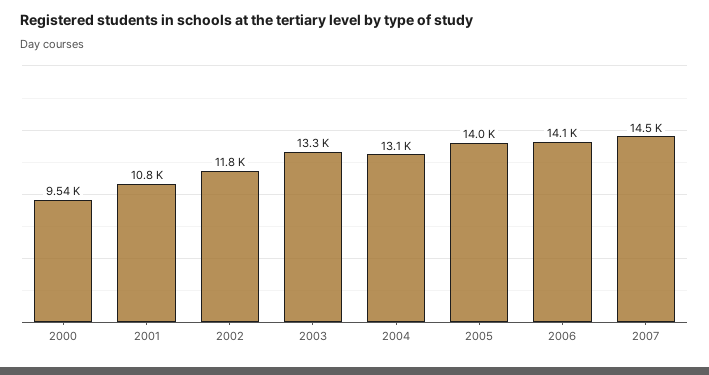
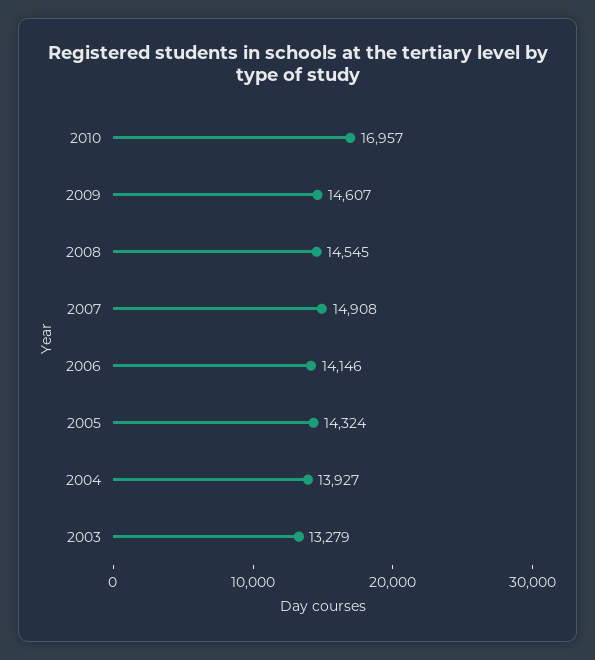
2000: 9540 -> none
2001: 10800 -> none
2002: 11800 -> none
2004: 13100 -> 13927
2005: 14000 -> 14324
2007: 14500 -> 14908
2010: none -> 16957
2009: none -> 14607
2008: none -> 14545

